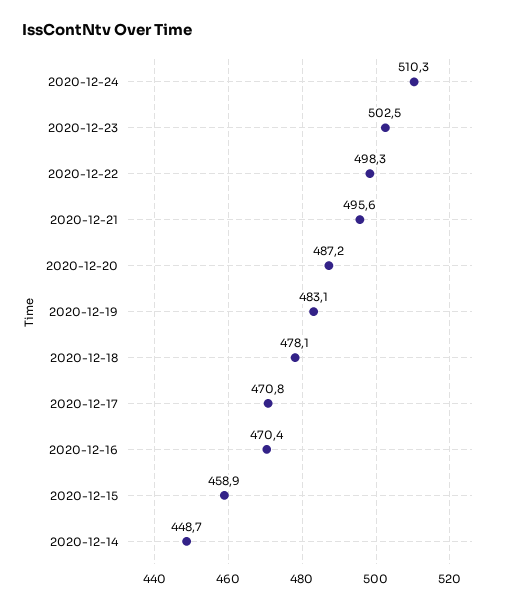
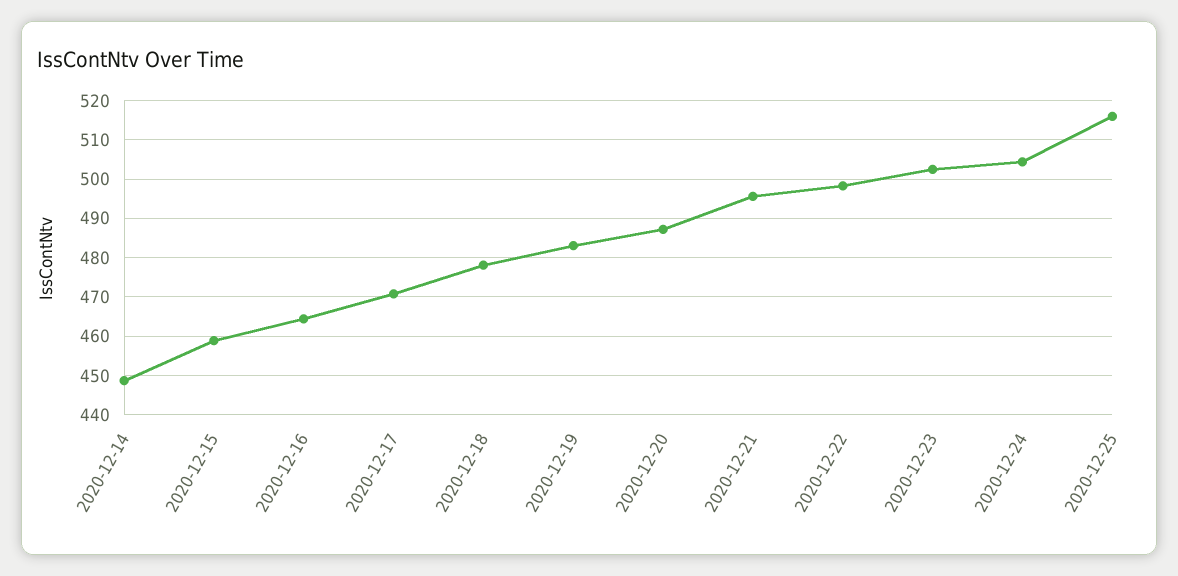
2020-12-24: 510.3 -> 504
2020-12-16: 470.4 -> 464
2020-12-25: none -> 516

